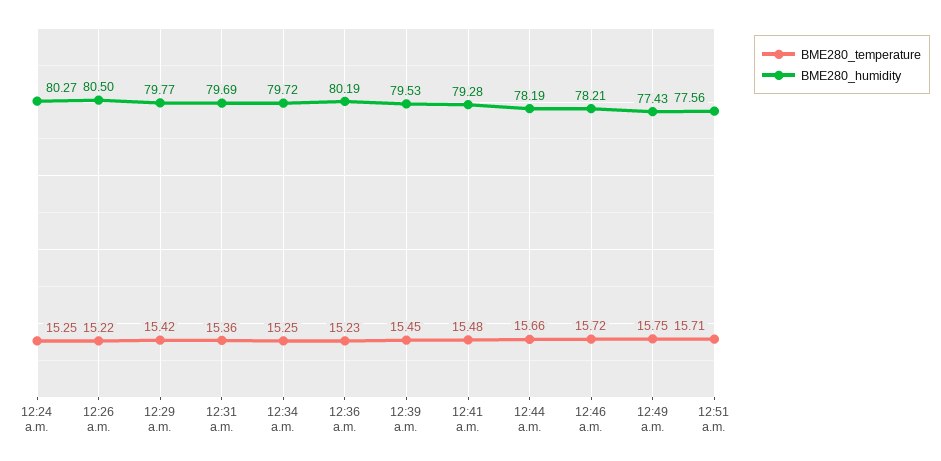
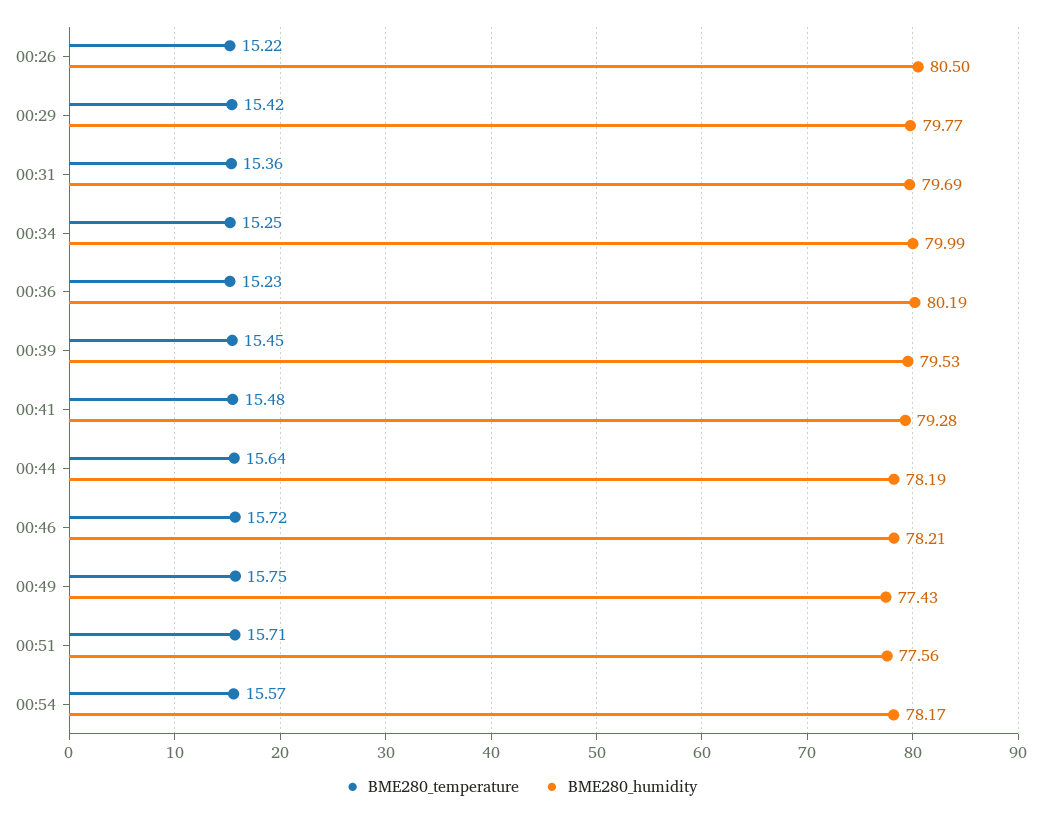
BME280_temperature, 12:24 a.m.: 15.25 -> none
BME280_humidity, 12:24 a.m.: 80.27 -> none
BME280_humidity, 12:34 a.m.: 79.72 -> 79.99
BME280_temperature, 12:44 a.m.: 15.66 -> 15.64
BME280_temperature, 00:54: none -> 15.57
BME280_humidity, 00:54: none -> 78.17

